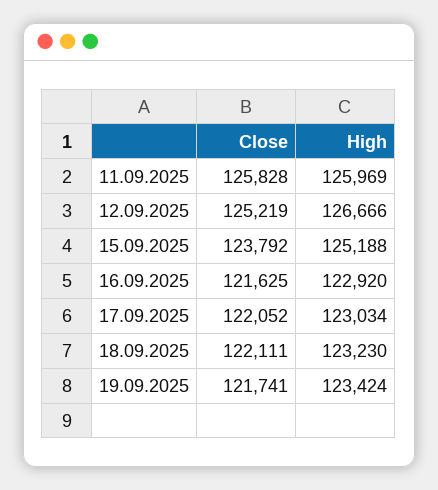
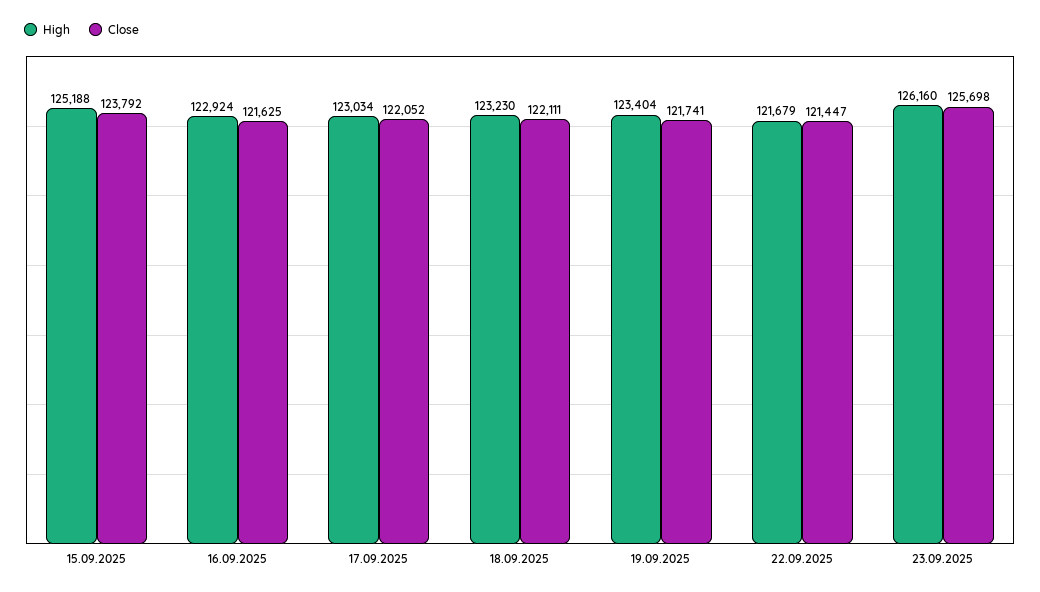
Close, 11.09.2025: 125828 -> none
High, 11.09.2025: 125969 -> none
Close, 12.09.2025: 125219 -> none
High, 12.09.2025: 126666 -> none
High, 16.09.2025: 122920 -> 122924
High, 19.09.2025: 123424 -> 123404
High, 22.09.2025: none -> 121679
Close, 22.09.2025: none -> 121447
High, 23.09.2025: none -> 126160
Close, 23.09.2025: none -> 125698

